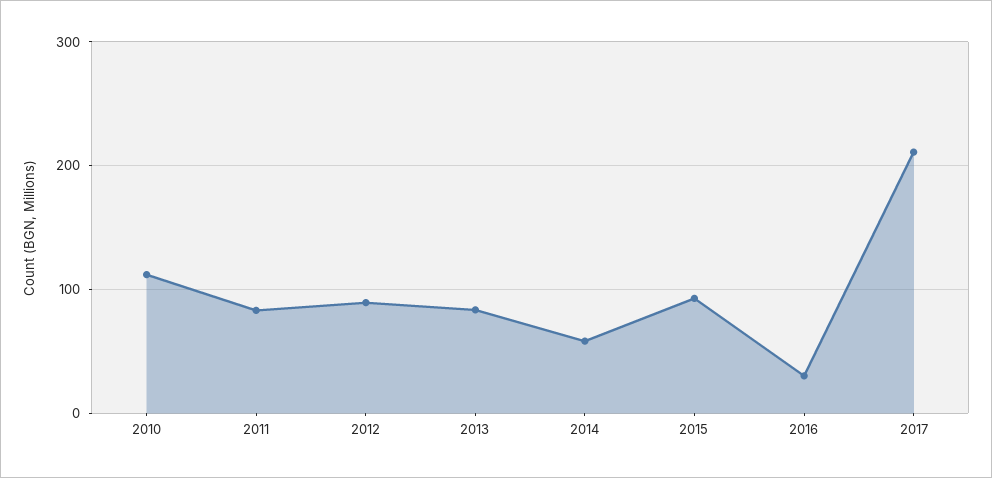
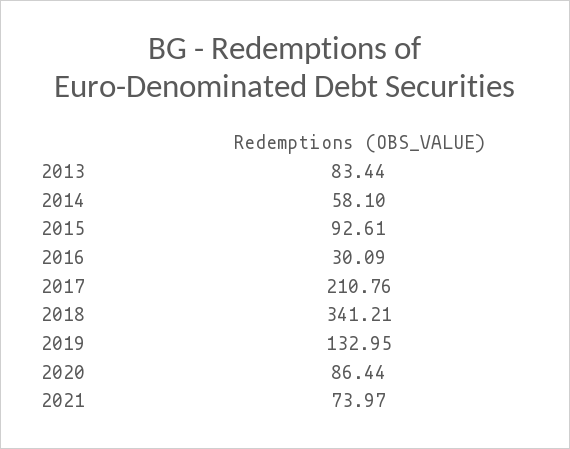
2010: 110 -> none
2011: 80 -> none
2012: 90 -> none
2018: none -> 341.21
2019: none -> 132.95
2020: none -> 86.44
2021: none -> 73.97

